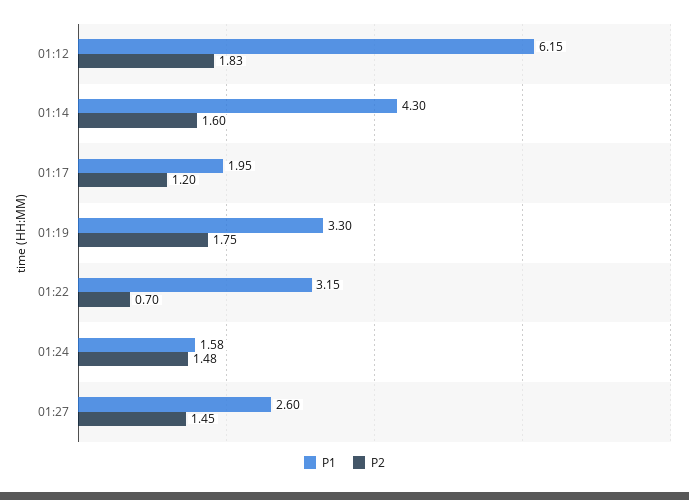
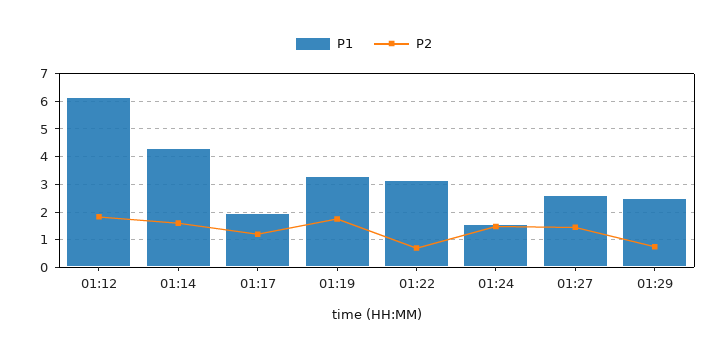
P1, 01:29: none -> 2.5
P2, 01:29: none -> 0.75

